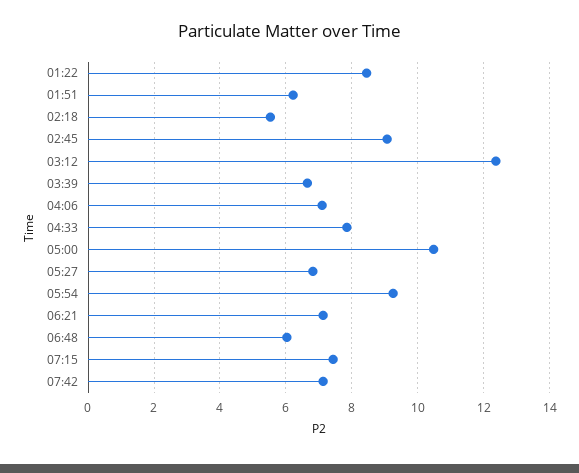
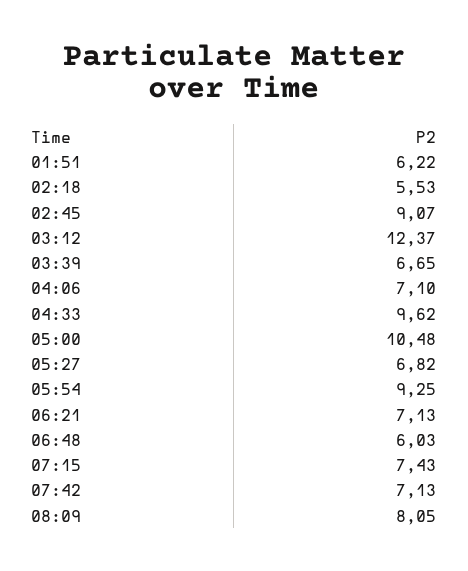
01:22: 8.4 -> none
04:33: 7.8 -> 9.62
08:09: none -> 8.05

